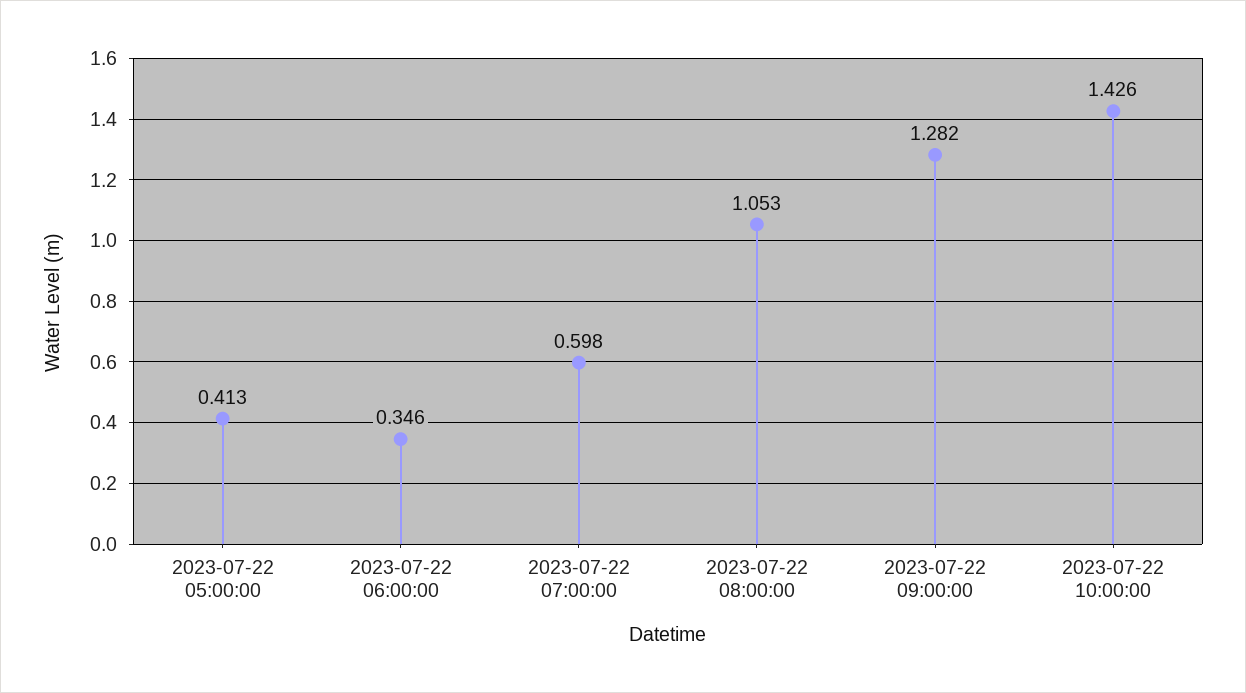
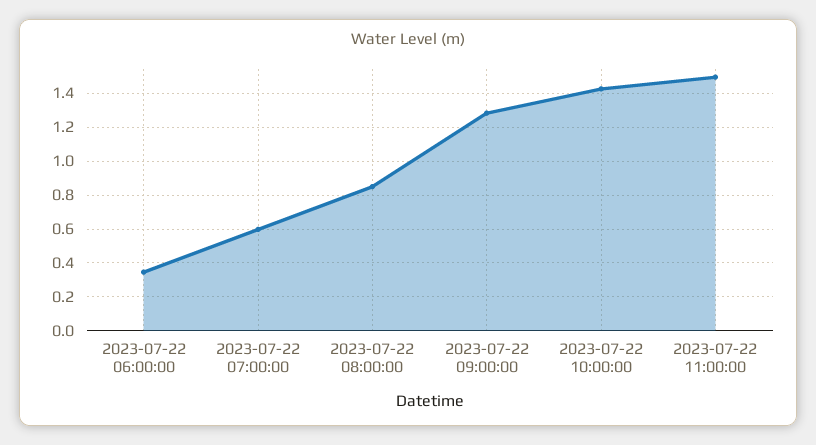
2023-07-22 05:00:00: 0.413 -> none
2023-07-22 08:00:00: 1.053 -> 0.85
2023-07-22 11:00:00: none -> 1.5

